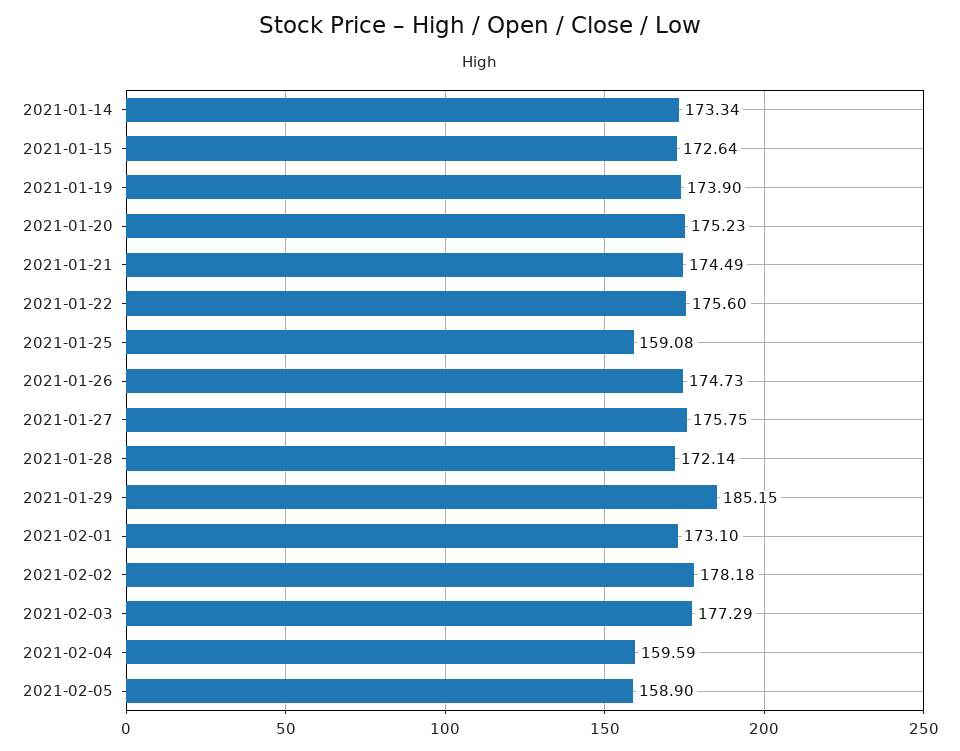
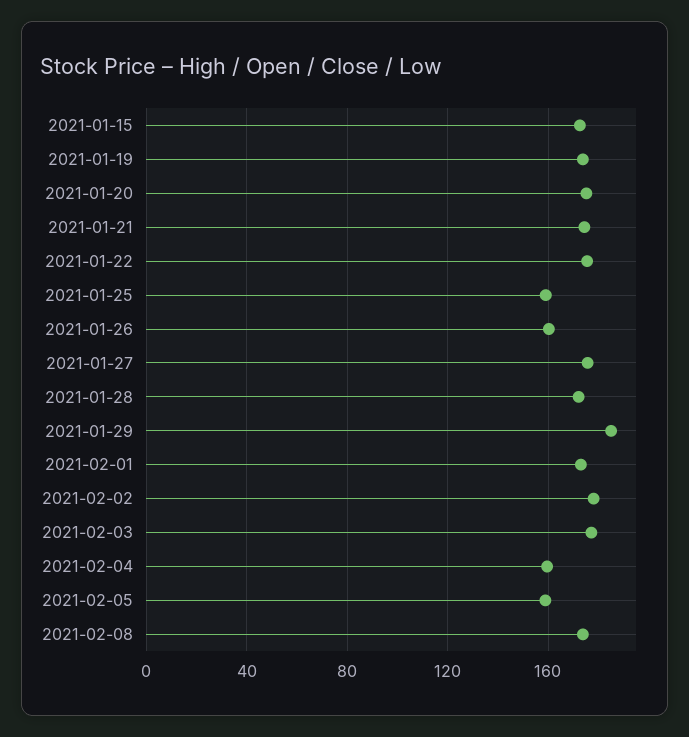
2021-01-14: 173.34 -> none
2021-01-26: 174.73 -> 160
2021-02-08: none -> 175

